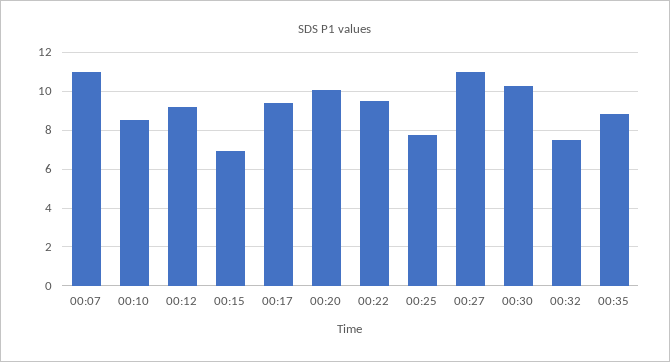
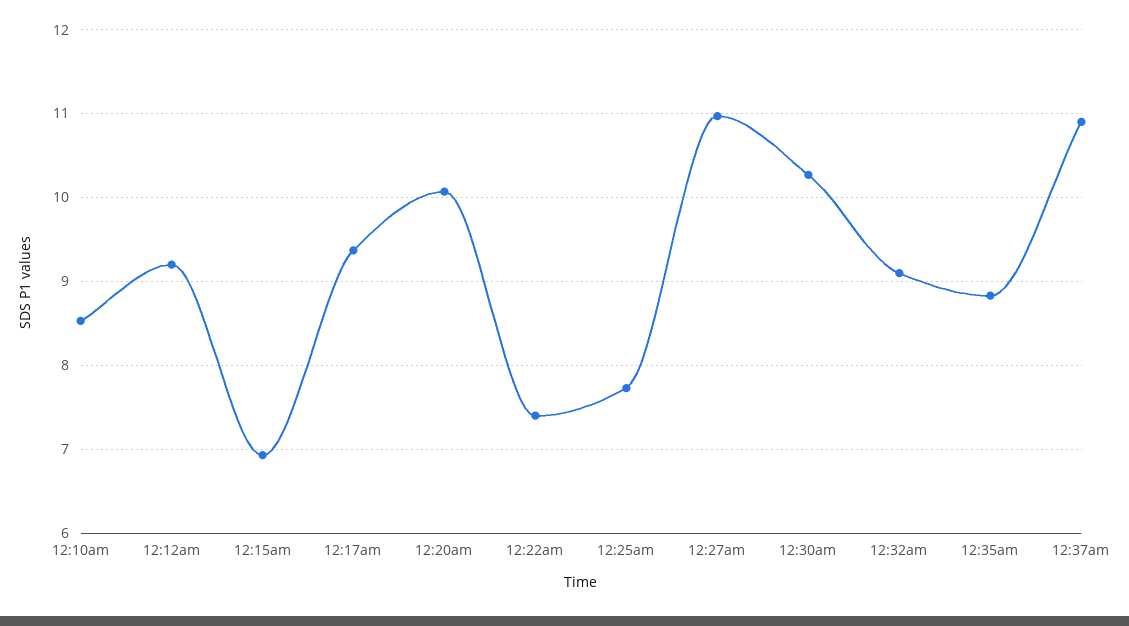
00:07: 11 -> none
00:22: 9.5 -> 7.4
00:32: 7.5 -> 9.1
12:37am: none -> 10.9

